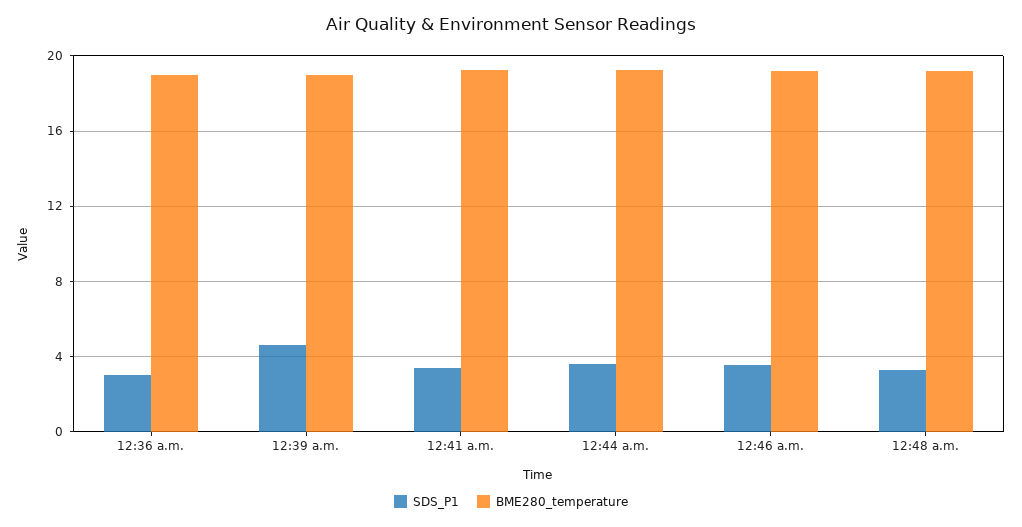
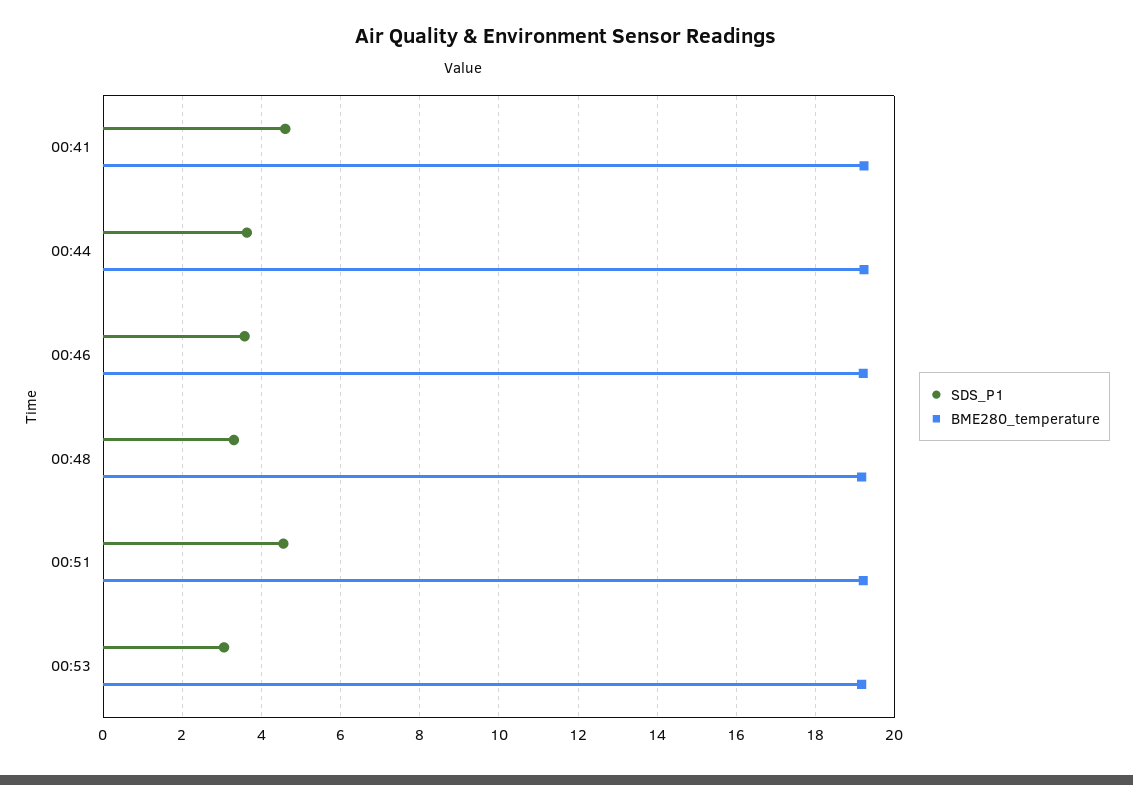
SDS_P1, 12:36 a.m.: 3 -> none
BME280_temperature, 12:36 a.m.: 19 -> none
SDS_P1, 12:39 a.m.: 4.5 -> none
BME280_temperature, 12:39 a.m.: 19 -> none
SDS_P1, 12:41 a.m.: 3.5 -> 4.6
SDS_P1, 00:51: none -> 4.6
BME280_temperature, 00:51: none -> 19.2
SDS_P1, 00:53: none -> 3
BME280_temperature, 00:53: none -> 19.2

